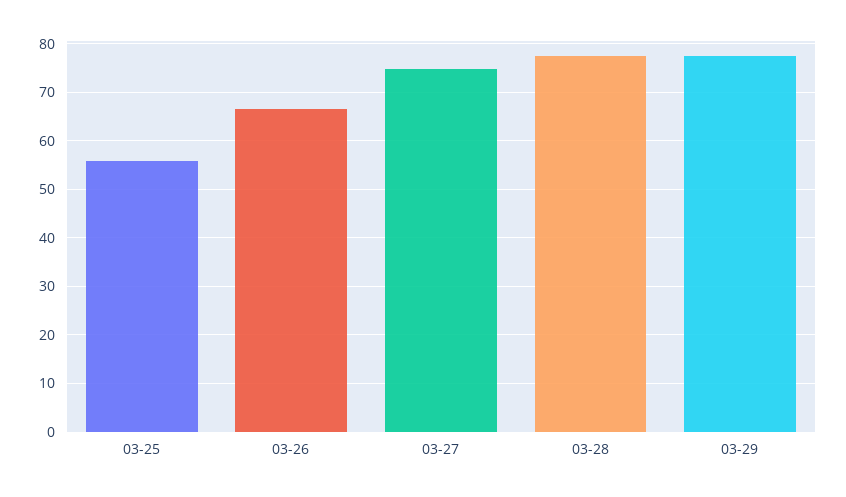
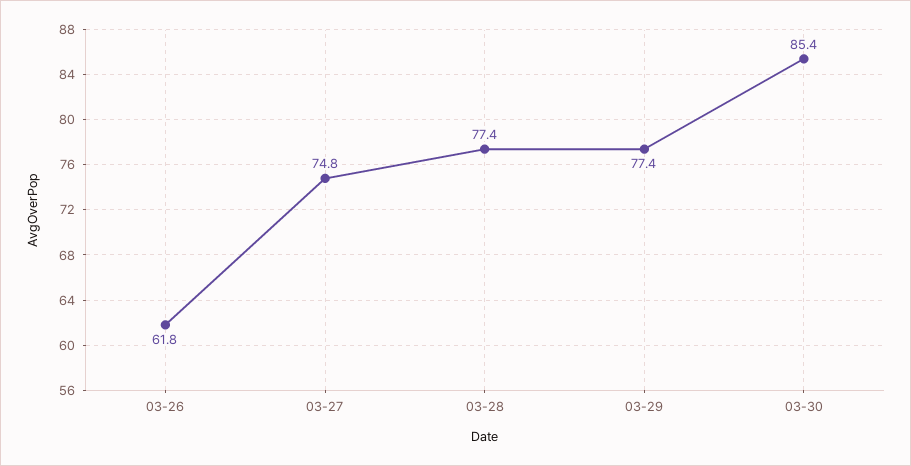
03-25: 56 -> none
03-26: 66 -> 61.8
03-30: none -> 85.4

